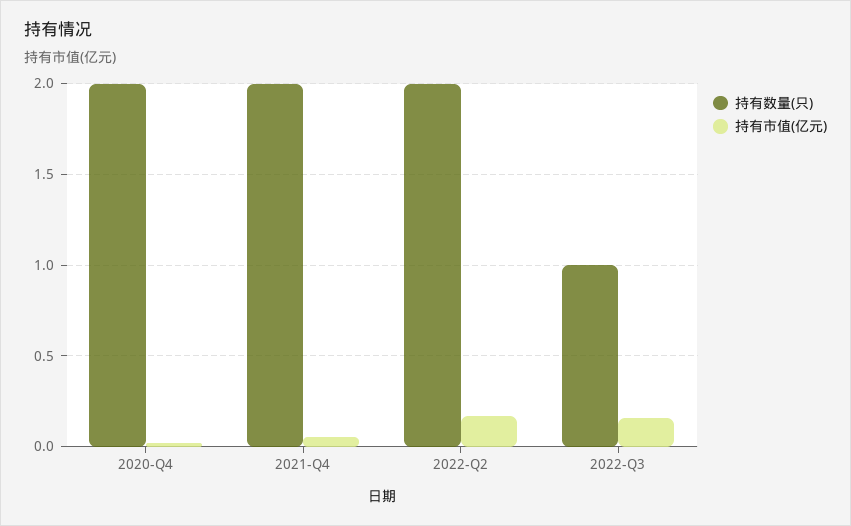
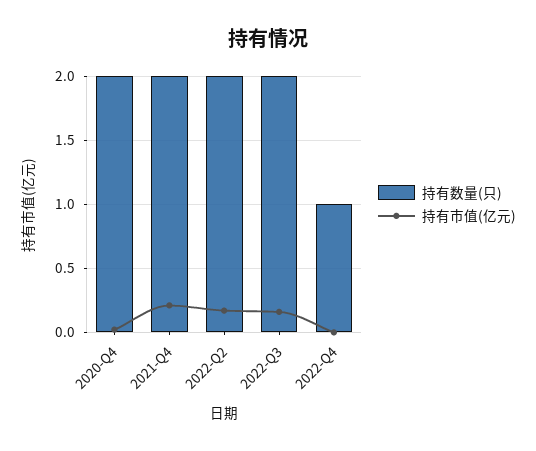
持有市值(亿元), 2021-Q4: 0.05 -> 0.2
持有数量(只), 2022-Q3: 1 -> 2
持有数量(只), 2022-Q4: none -> 1
持有市值(亿元), 2022-Q4: none -> 0

